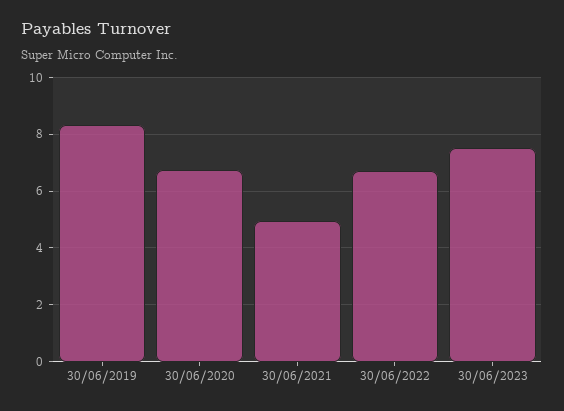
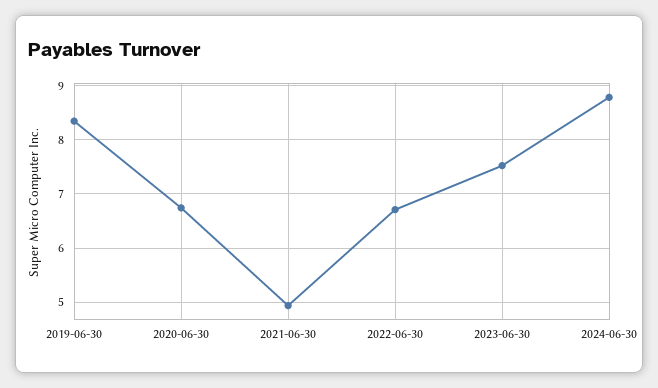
2024-06-30: none -> 8.8

